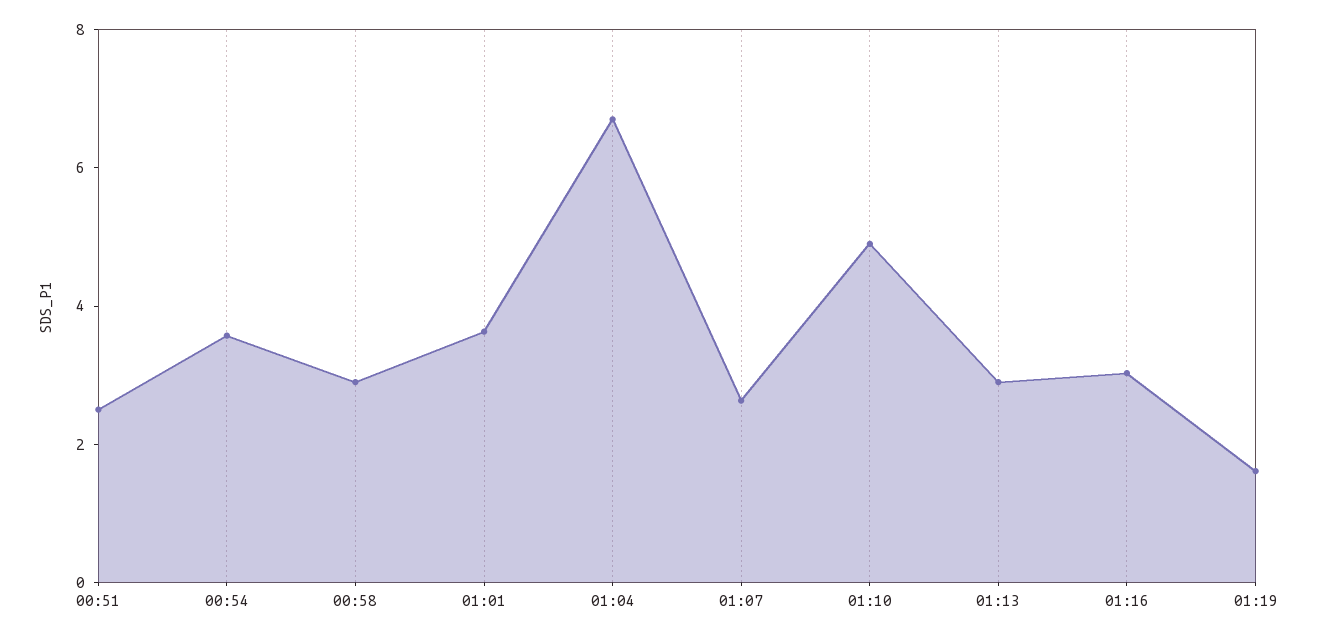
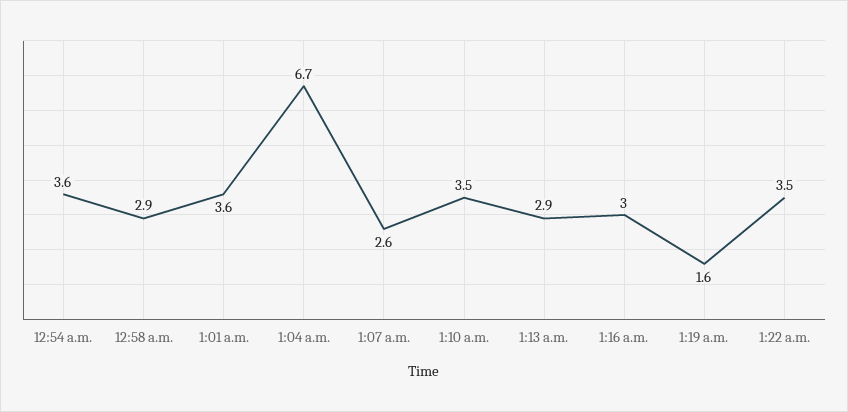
00:51: 2.5 -> none
01:10: 5 -> 3.5
1:22 a.m.: none -> 3.5

